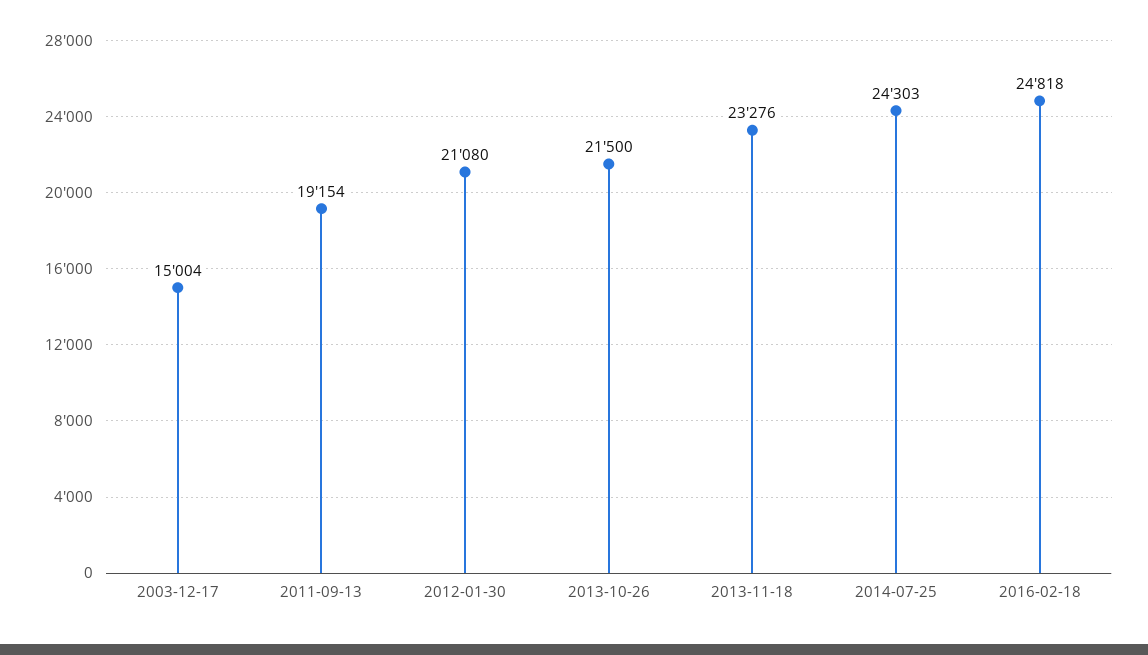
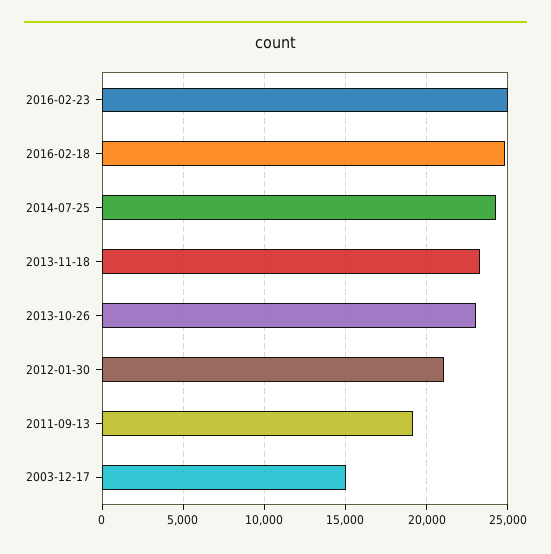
2013-10-26: 21500 -> 23000
2016-02-23: none -> 25000

